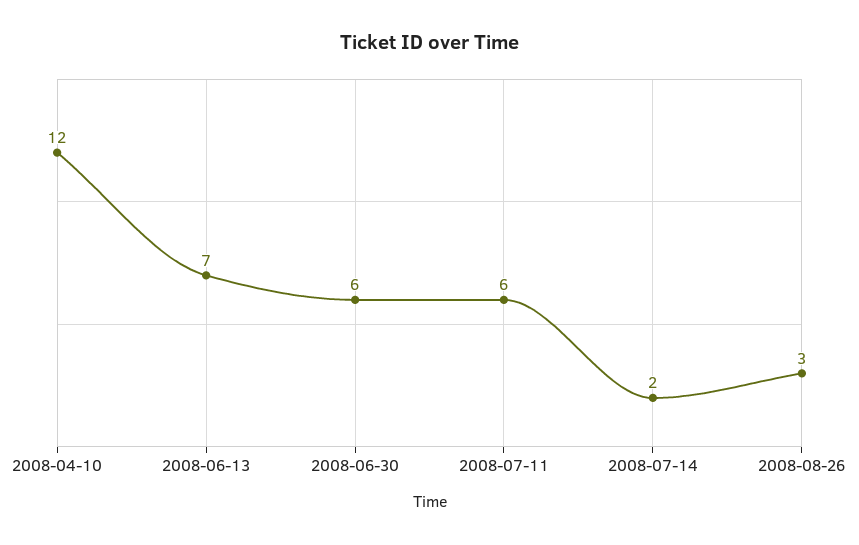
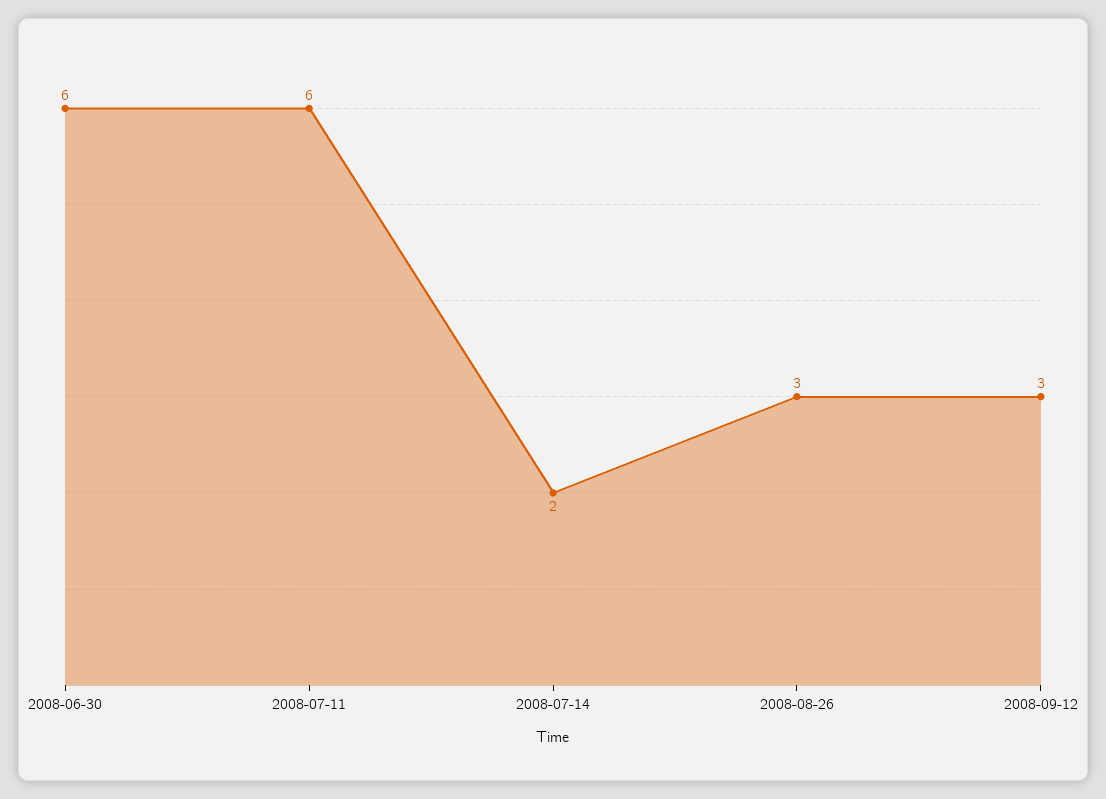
2008-04-10: 12 -> none
2008-06-13: 7 -> none
2008-09-12: none -> 3

